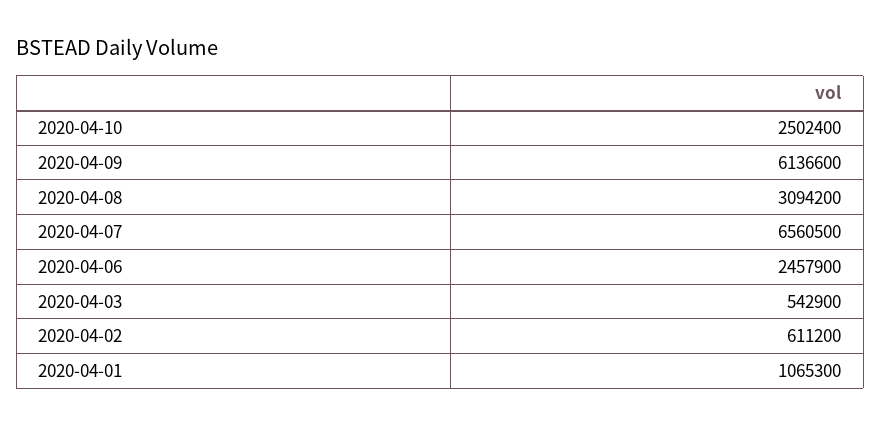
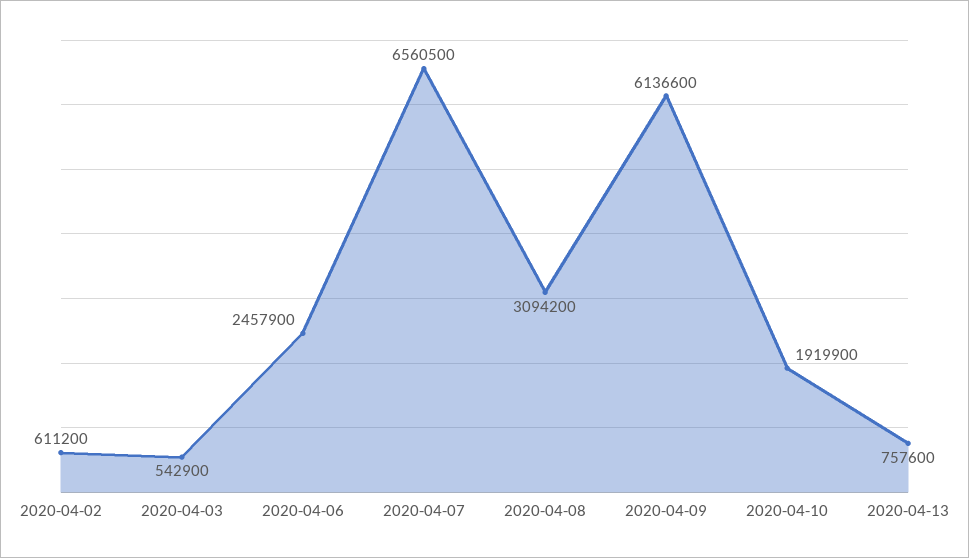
2020-04-10: 2502400 -> 1919900
2020-04-01: 1065300 -> none
2020-04-13: none -> 757600

